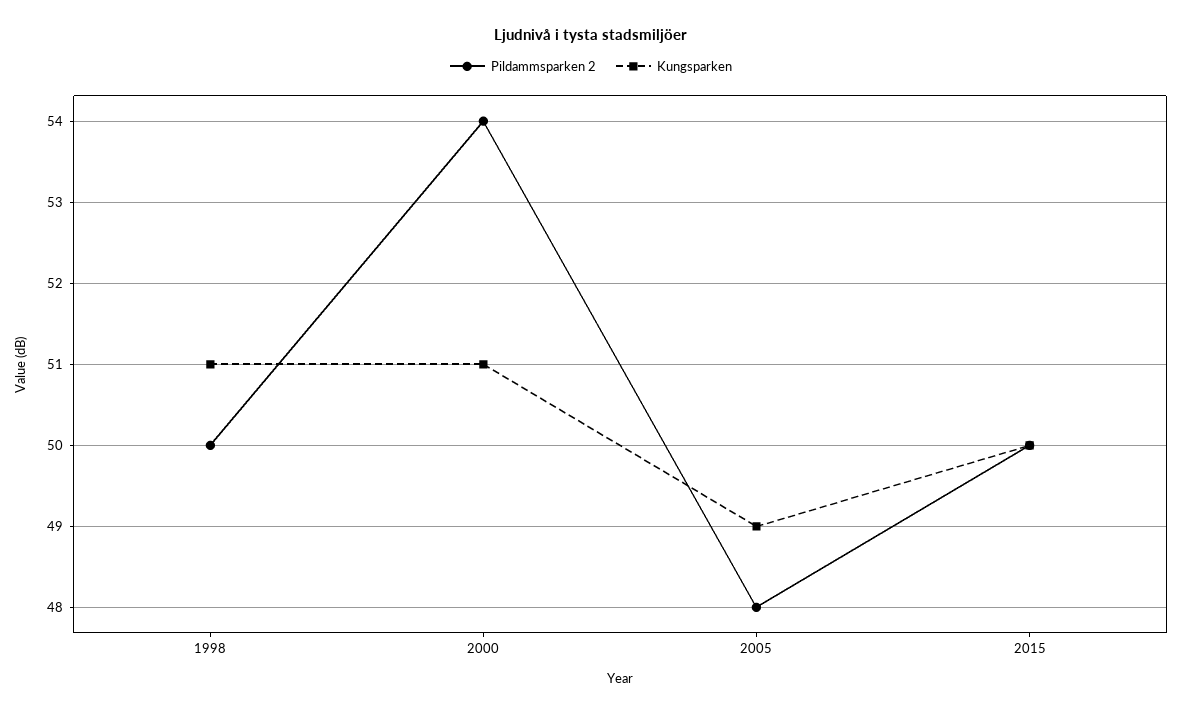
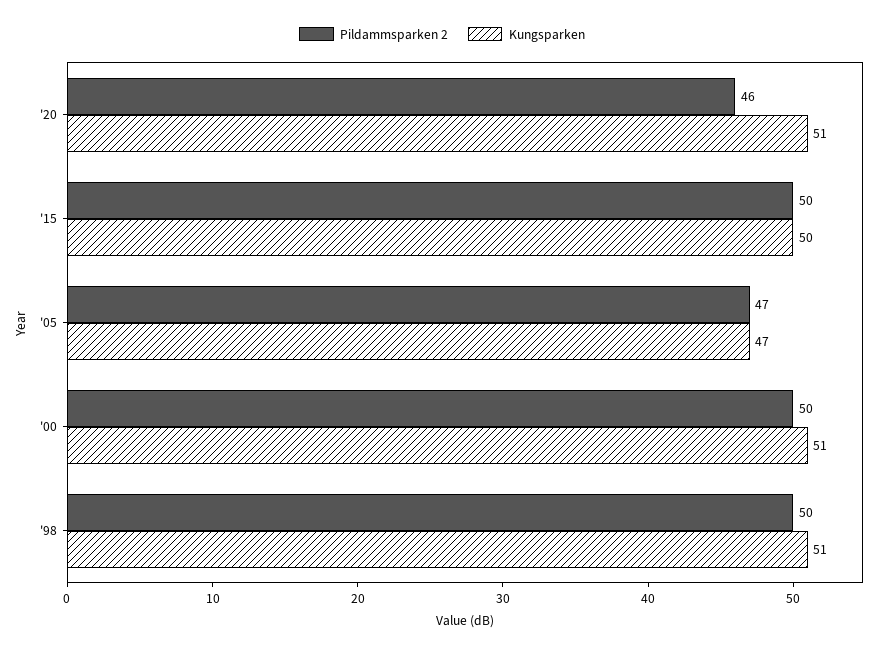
Pildammsparken 2, 2000: 54 -> 50
Pildammsparken 2, 2005: 48 -> 47
Kungsparken, 2005: 49 -> 47
Pildammsparken 2, '20: none -> 46
Kungsparken, '20: none -> 51

